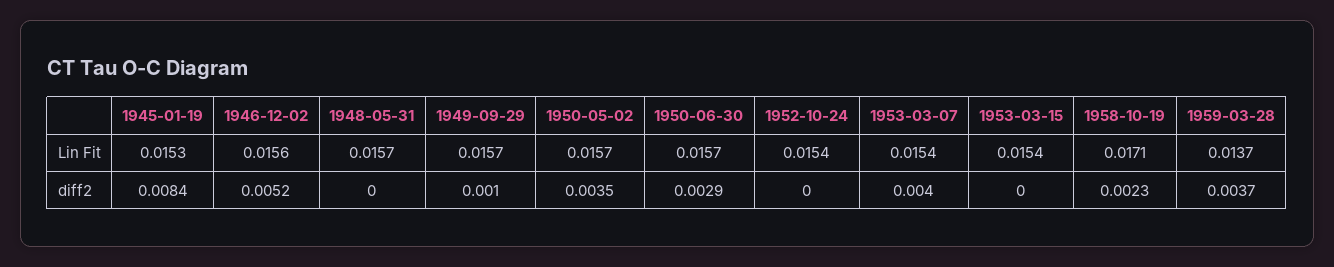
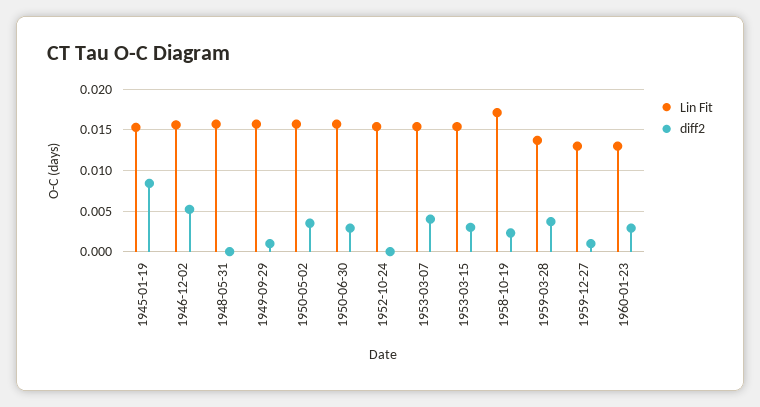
diff2, 1953-03-15: 0 -> 0.003
Lin Fit, 1959-12-27: none -> 0.013
diff2, 1959-12-27: none -> 0.001
Lin Fit, 1960-01-23: none -> 0.013
diff2, 1960-01-23: none -> 0.003

